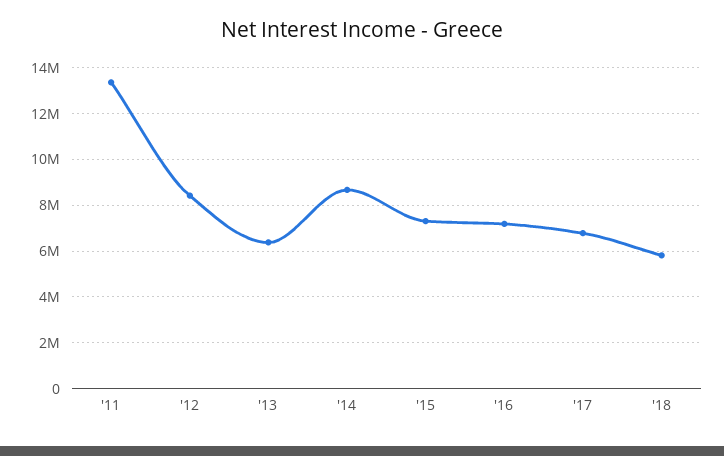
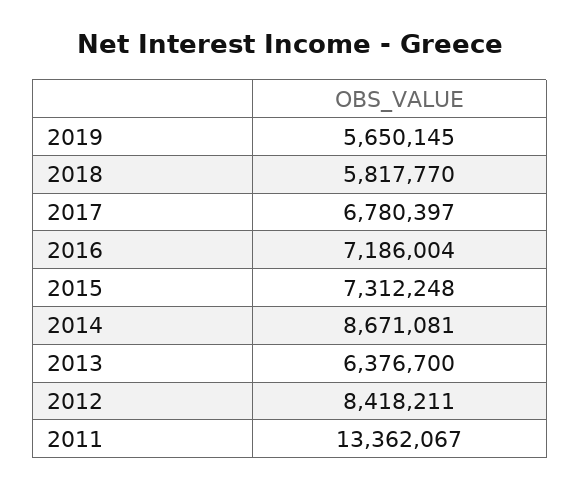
2019: none -> 5650145

